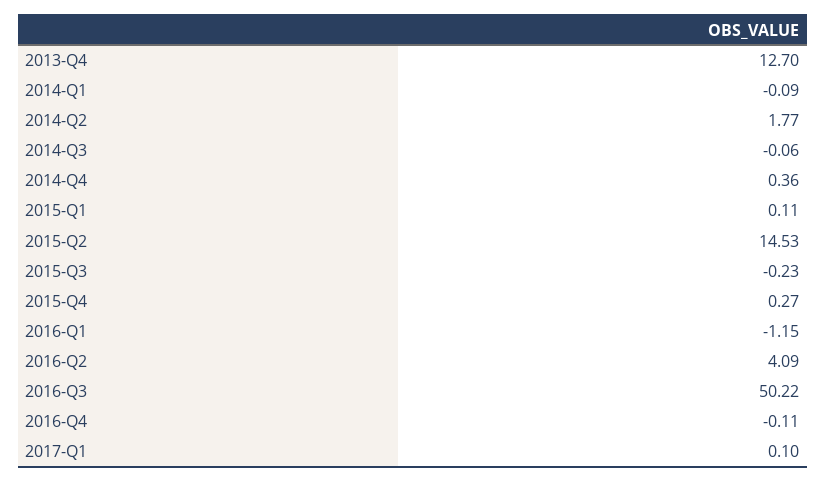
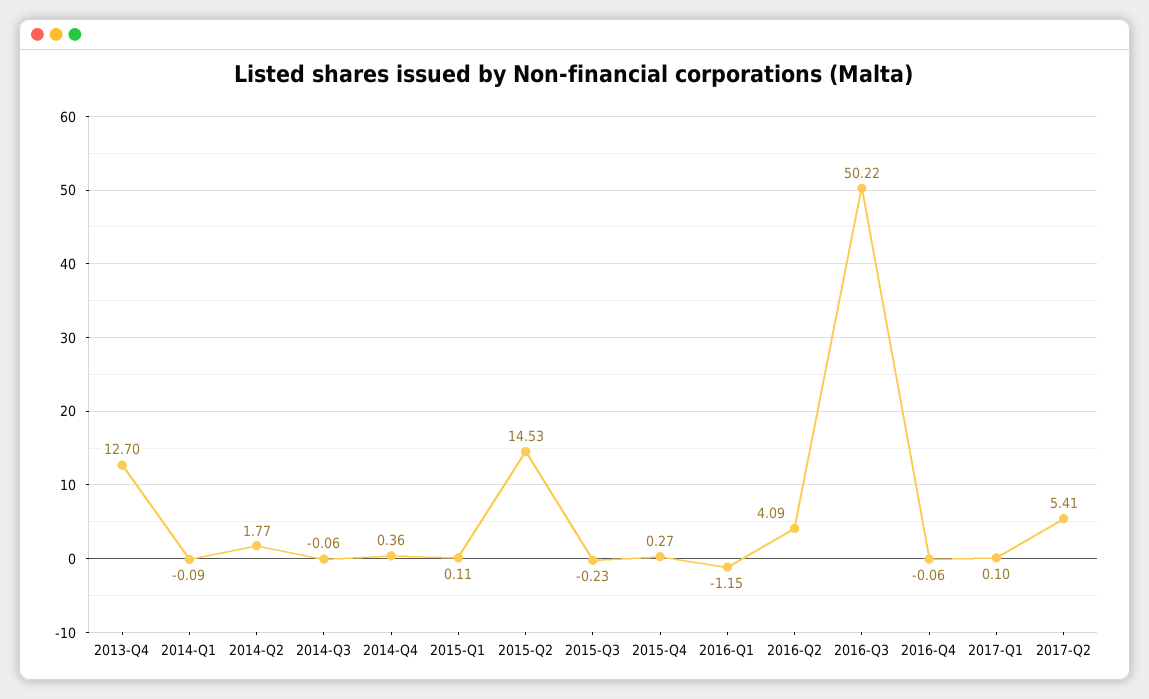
2016-Q4: -0.11 -> -0.06
2017-Q2: none -> 5.41

